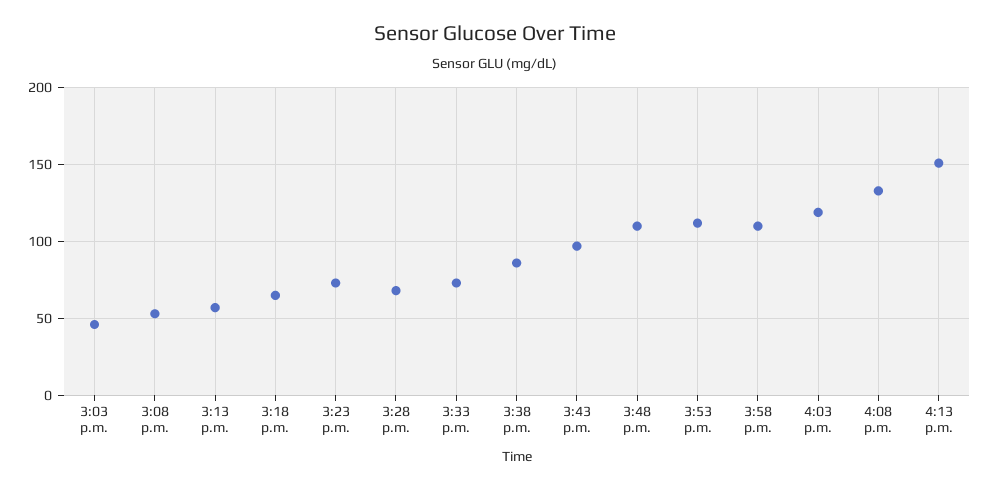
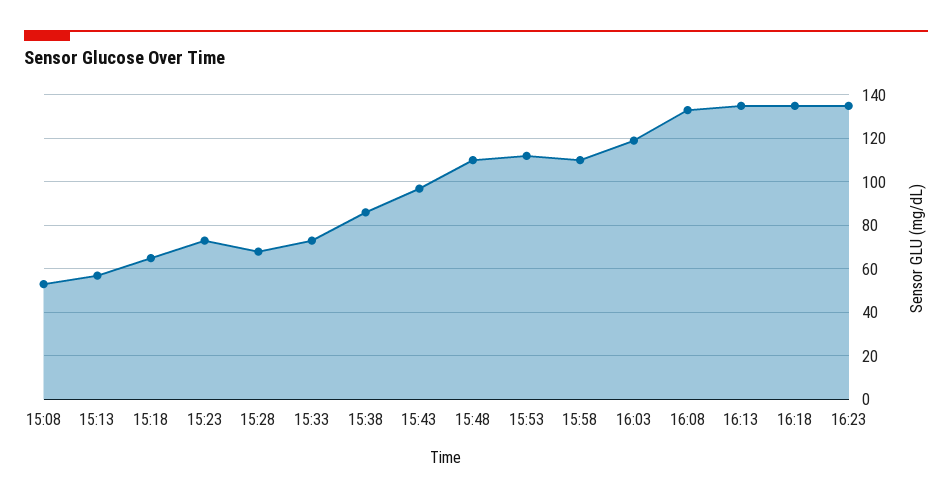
3:03 p.m.: 45 -> none
4:13 p.m.: 150 -> 135
16:18: none -> 135
16:23: none -> 135

